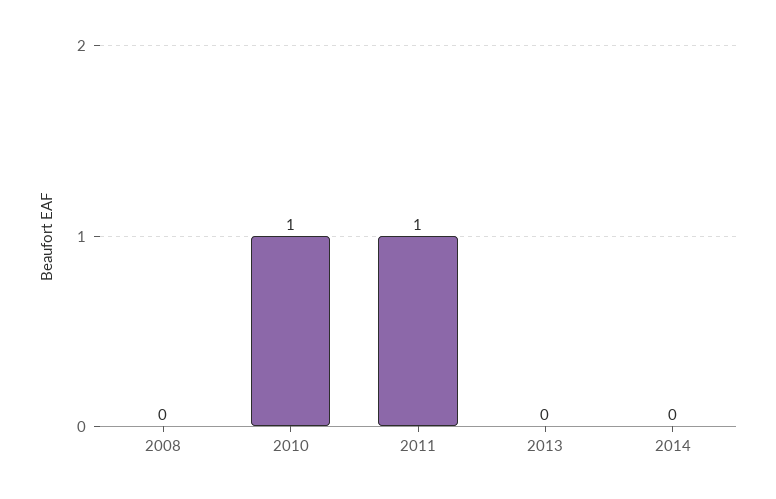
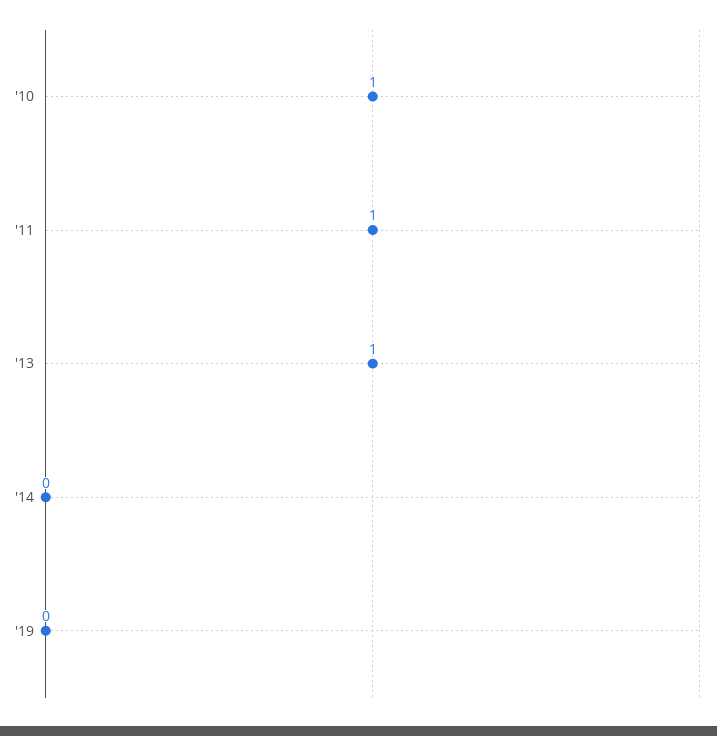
2008: 0 -> none
2013: 0 -> 1
'19: none -> 0

